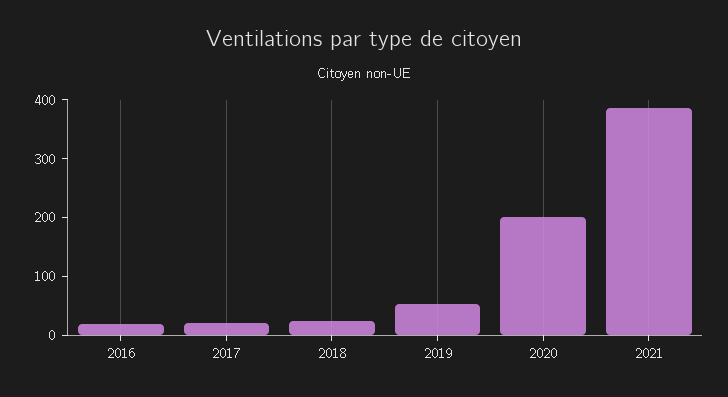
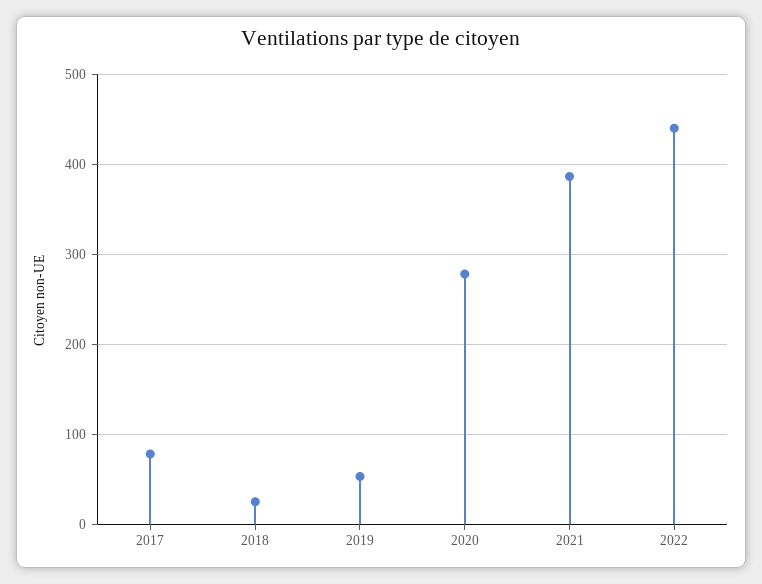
2016: 20 -> none
2017: 20 -> 80
2020: 200 -> 280
2022: none -> 440

